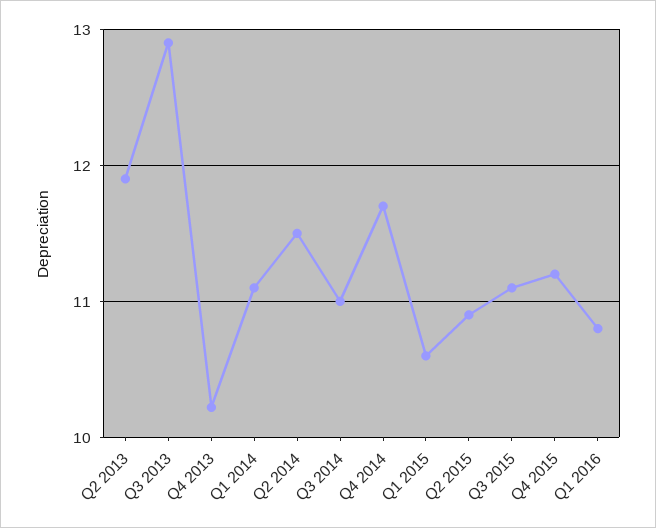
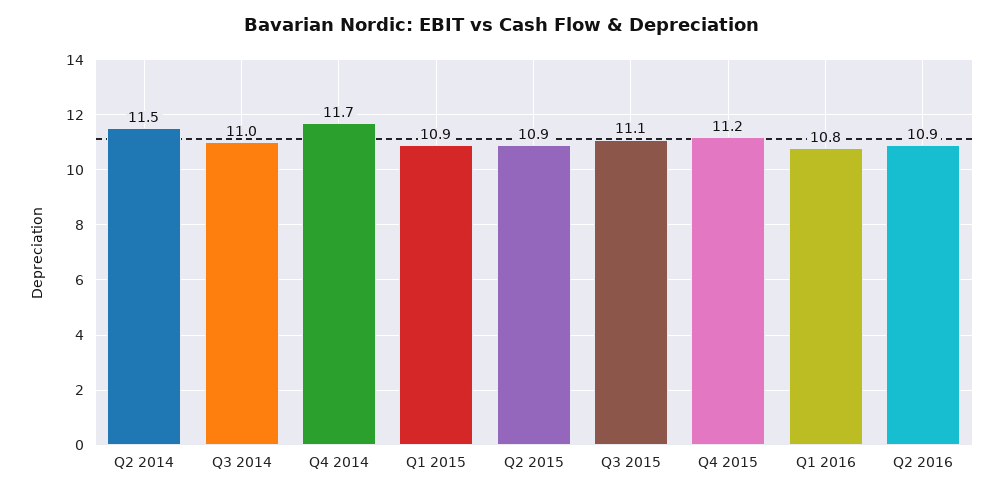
Q2 2013: 11.9 -> none
Q3 2013: 12.9 -> none
Q4 2013: 10.2 -> none
Q1 2014: 11.1 -> none
Q1 2015: 10.6 -> 10.9
Q2 2016: none -> 10.9

